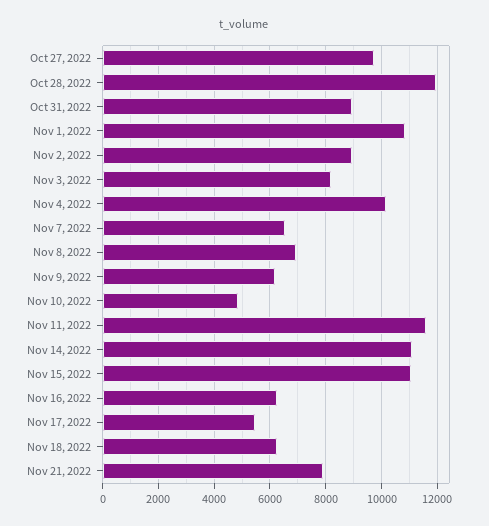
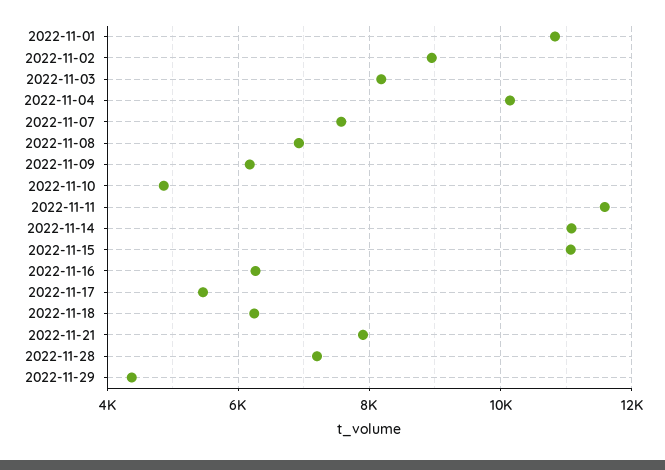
Oct 27, 2022: 9750 -> none
Oct 28, 2022: 12000 -> none
Oct 31, 2022: 9000 -> none
Nov 7, 2022: 6500 -> 7600
2022-11-28: none -> 7200
2022-11-29: none -> 4400

